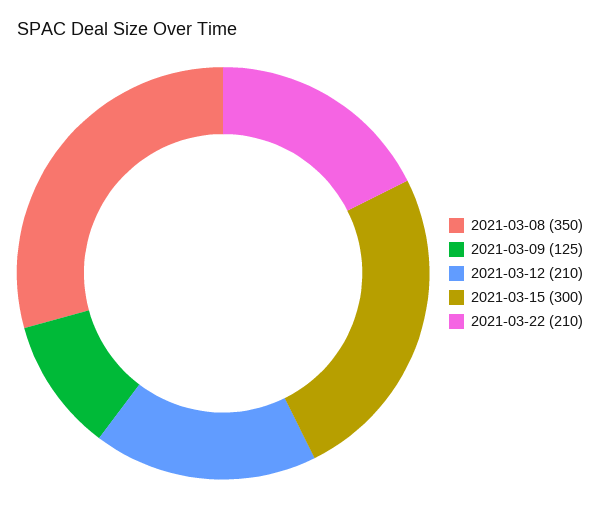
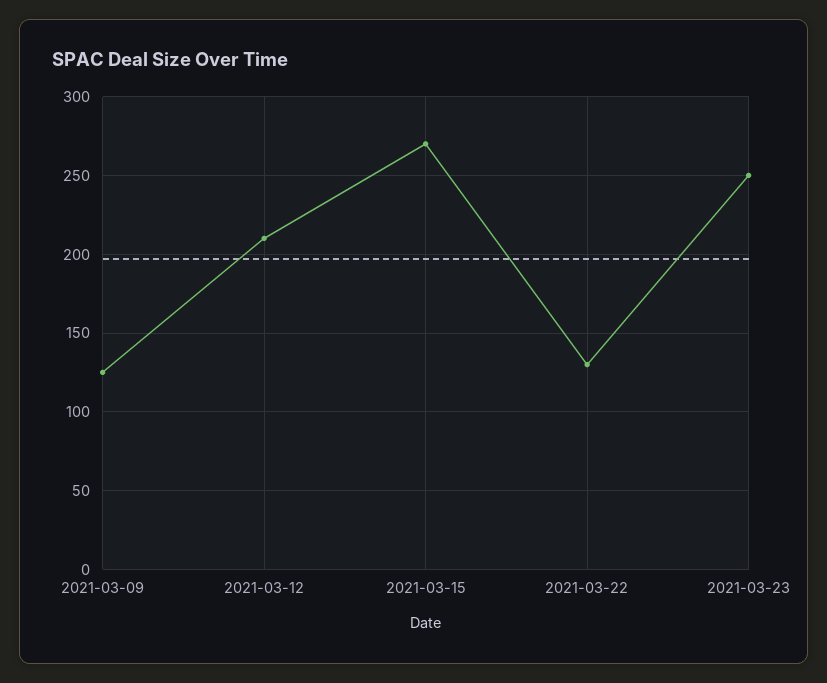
2021-03-08: 350 -> none
2021-03-15: 300 -> 270
2021-03-22: 210 -> 130
2021-03-23: none -> 250

